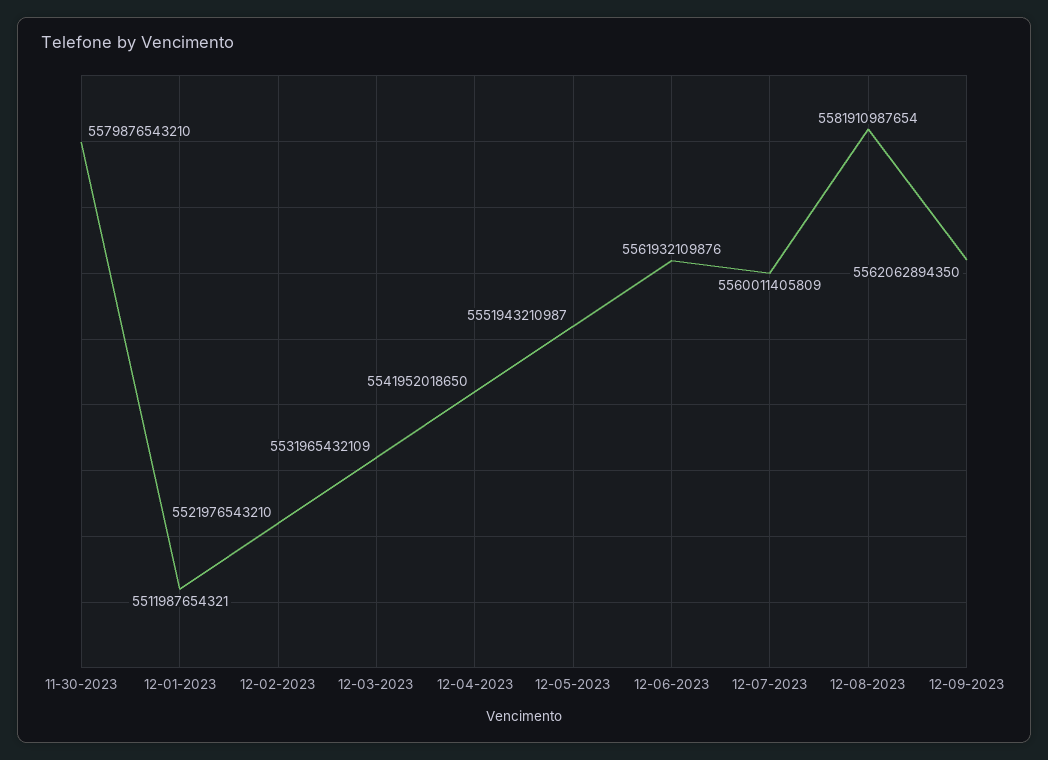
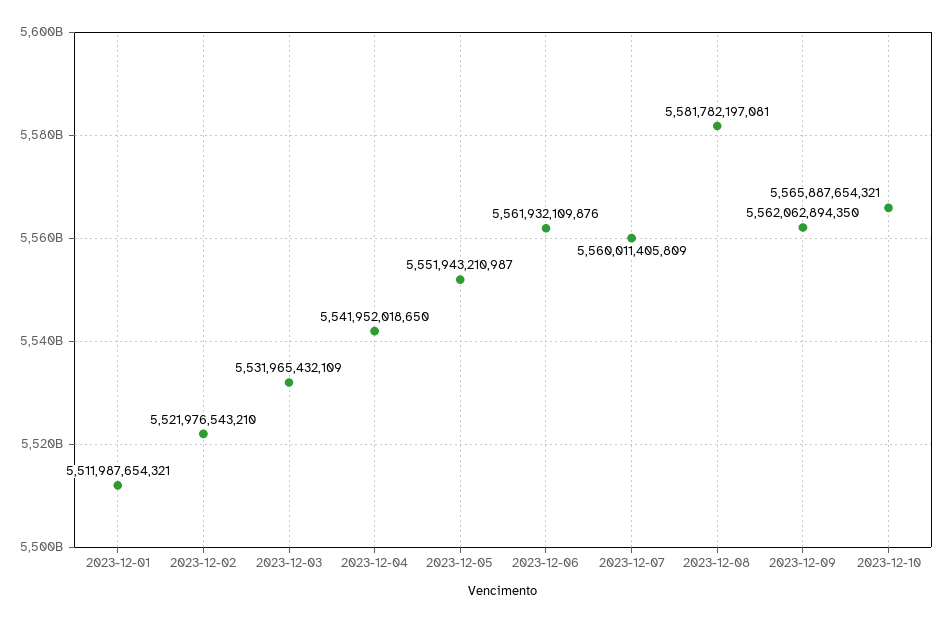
11-30-2023: 5579876543210 -> none
12-08-2023: 5581910987654 -> 5581782197081
2023-12-10: none -> 5565887654321

